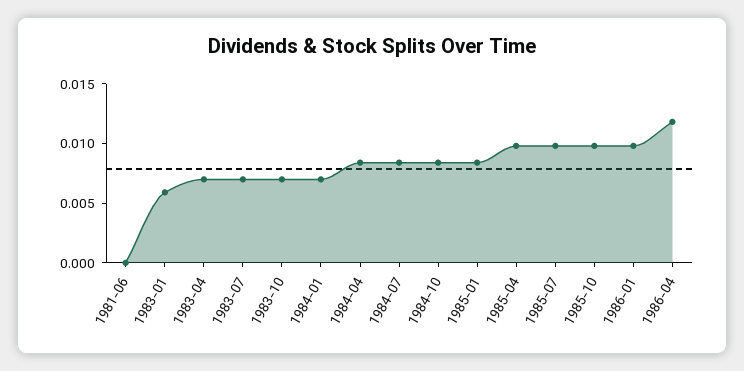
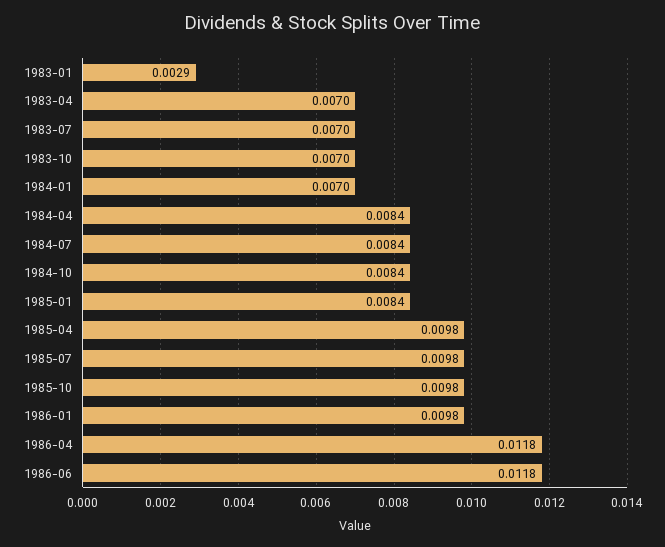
1981-06: 0 -> none
1983-01: 0.006 -> 0.0029
1986-06: none -> 0.0118

